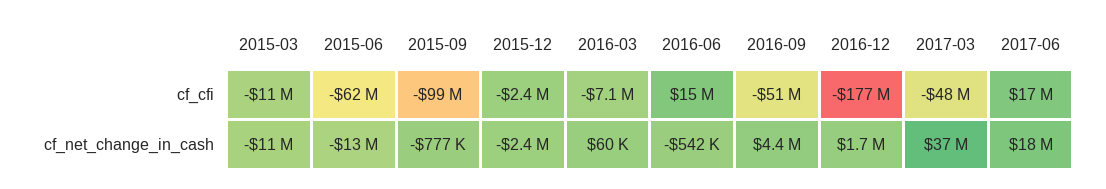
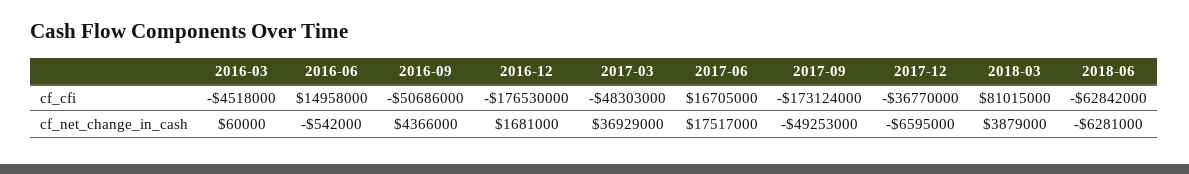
2015-03, cf_cfi: -11000000 -> none
2015-06, cf_cfi: -62000000 -> none
2015-09, cf_cfi: -99000000 -> none
2015-12, cf_cfi: -2400000 -> none
2016-03, cf_cfi: -7100000 -> -4518000
2015-03, cf_net_change_in_cash: -11000000 -> none
2015-06, cf_net_change_in_cash: -13000000 -> none
2015-09, cf_net_change_in_cash: -777000 -> none
2015-12, cf_net_change_in_cash: -2400000 -> none
2017-09, cf_cfi: none -> -173124000
2017-12, cf_cfi: none -> -36770000
2018-03, cf_cfi: none -> 81015000
2018-06, cf_cfi: none -> -62842000
2017-09, cf_net_change_in_cash: none -> -49253000
2017-12, cf_net_change_in_cash: none -> -6595000
2018-03, cf_net_change_in_cash: none -> 3879000
2018-06, cf_net_change_in_cash: none -> -6281000

